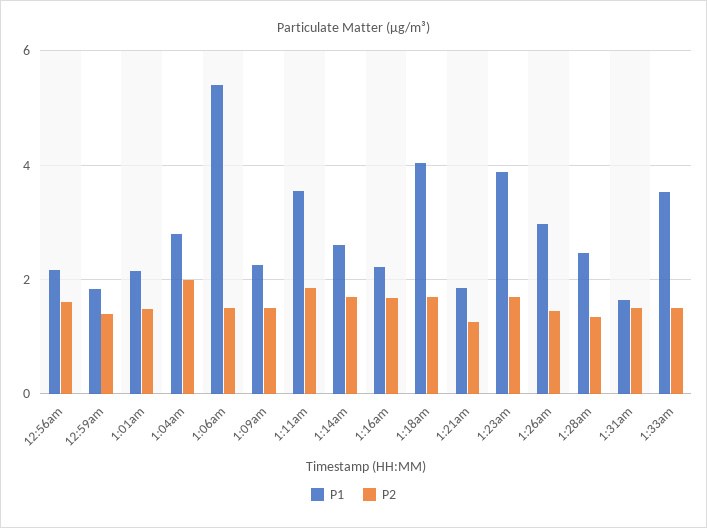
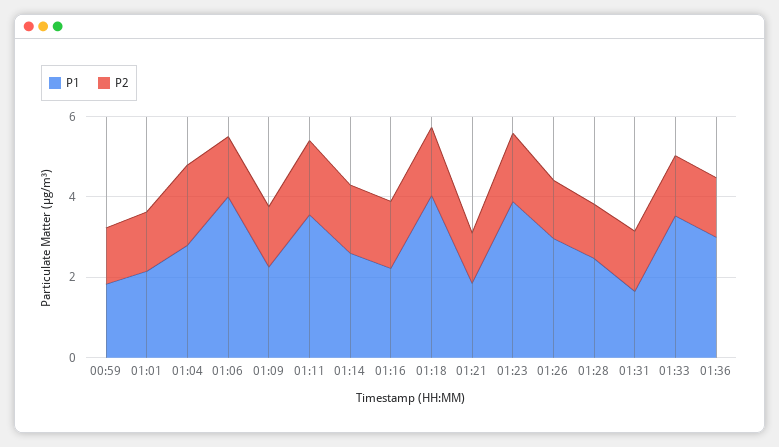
P1, 12:56am: 2.2 -> none
P2, 12:56am: 1.6 -> none
P1, 1:06am: 5.4 -> 4
P1, 01:36: none -> 3
P2, 01:36: none -> 1.5

